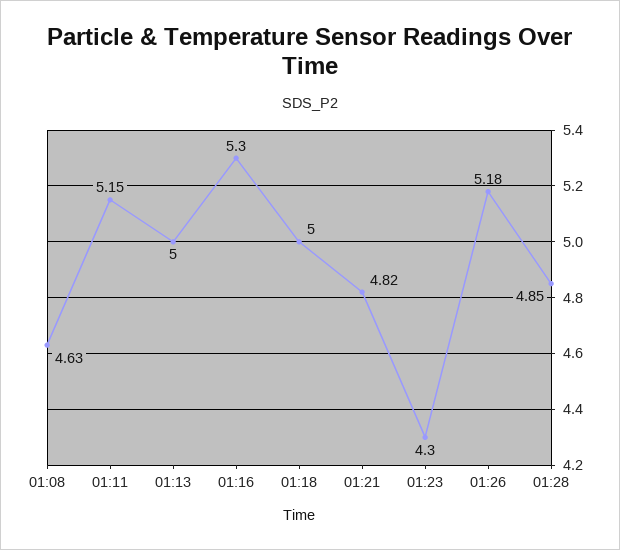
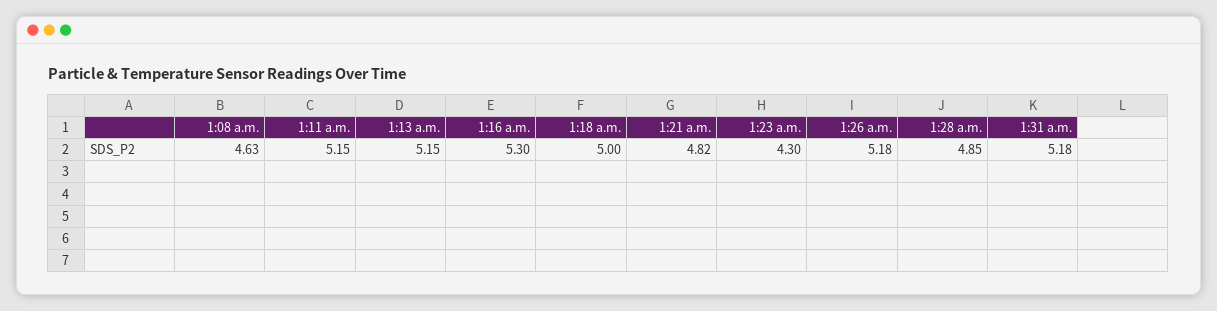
01:13: 5 -> 5.15
1:31 a.m.: none -> 5.18

